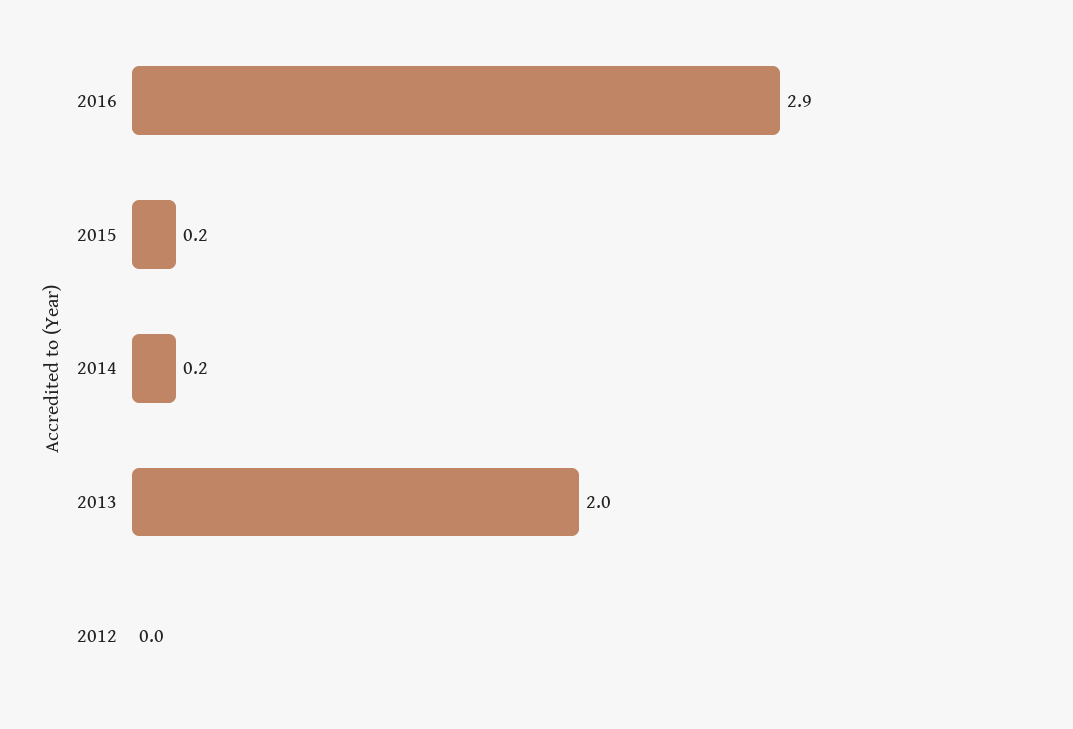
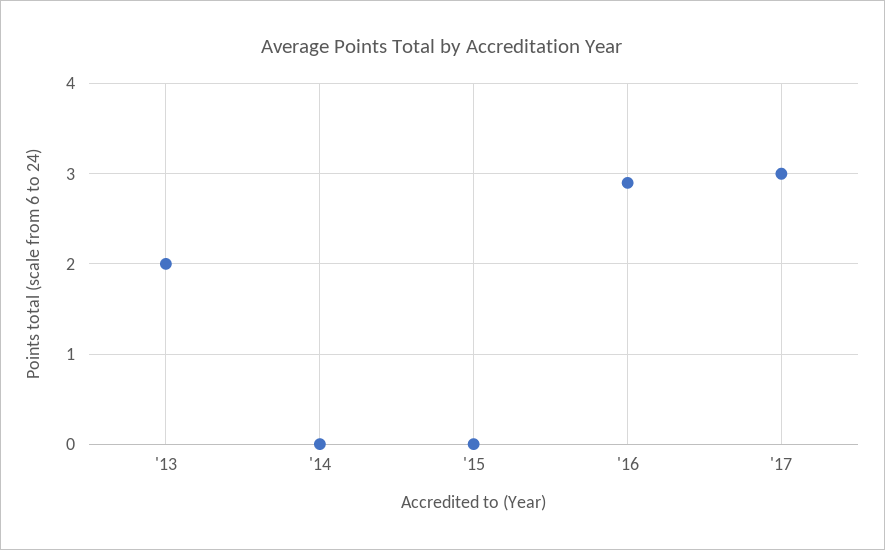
2015: 0.2 -> 0
2014: 0.2 -> 0
2012: 0 -> none
'17: none -> 3

